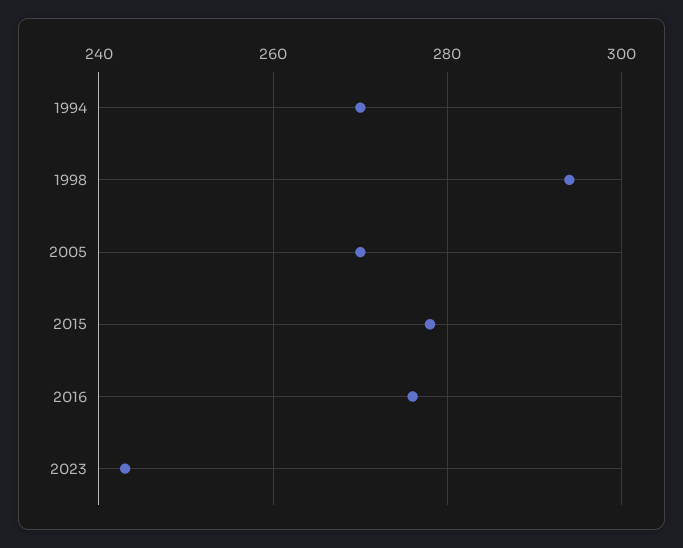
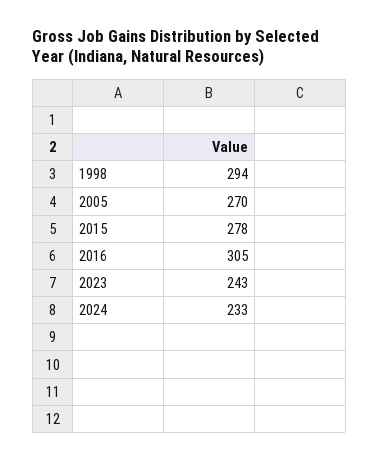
1994: 270 -> none
2016: 275 -> 305
2024: none -> 233

